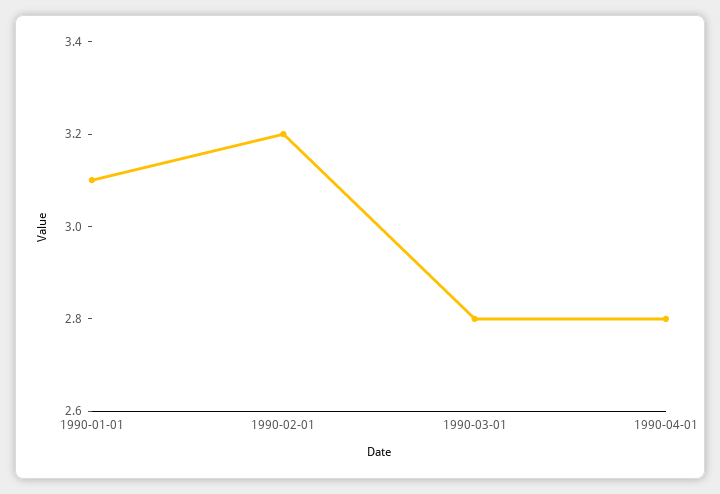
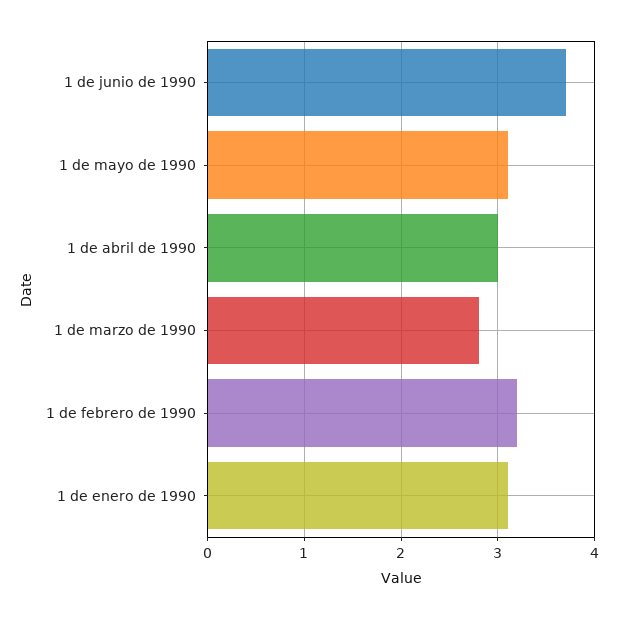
1990-04-01: 2.8 -> 3
1 de junio de 1990: none -> 3.7
1 de mayo de 1990: none -> 3.1

